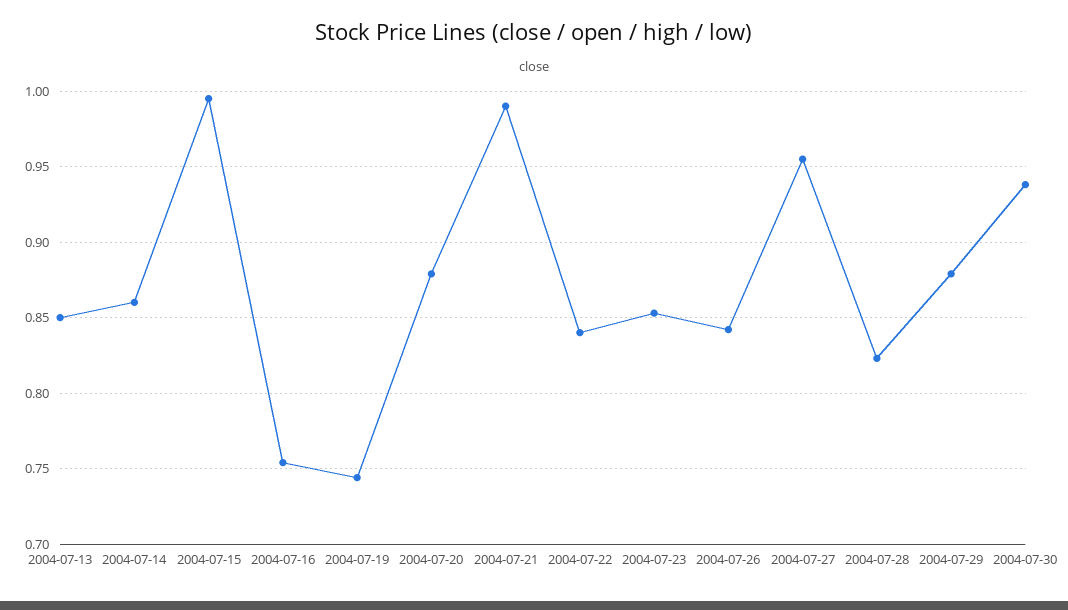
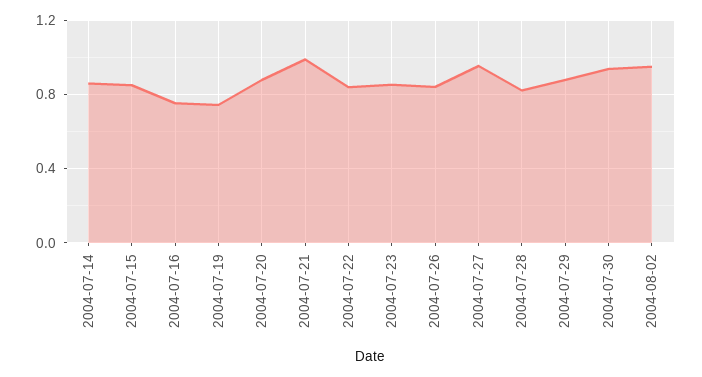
2004-07-13: 0.85 -> none
2004-07-15: 0.995 -> 0.85
2004-08-02: none -> 0.95

